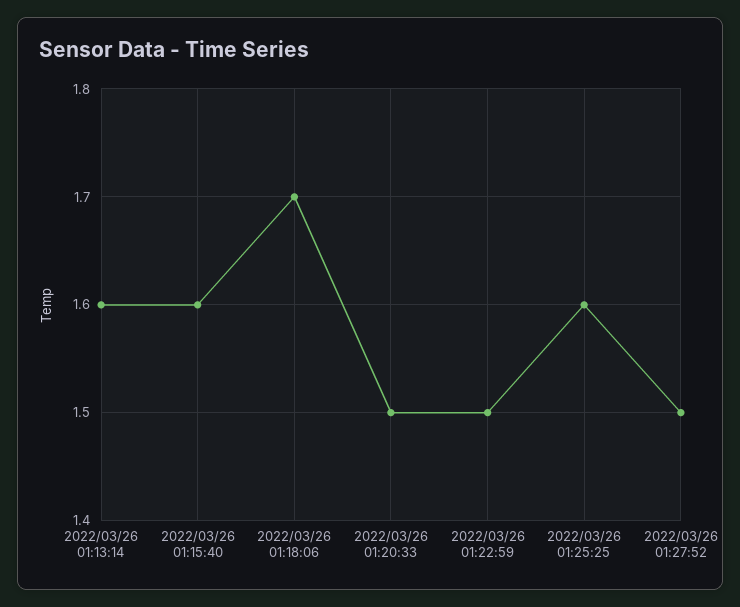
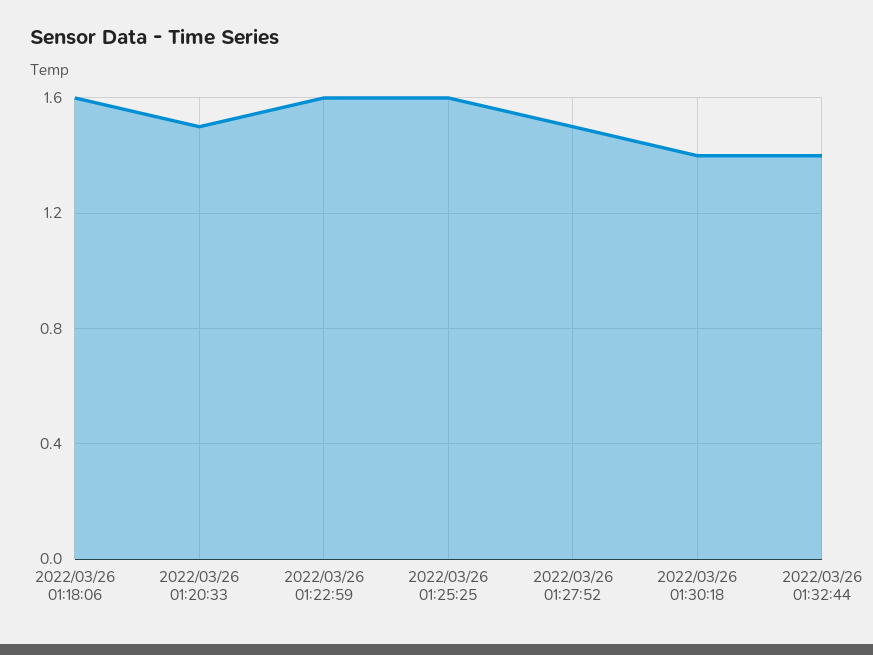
2022/03/26 01:13:14: 1.6 -> none
2022/03/26 01:15:40: 1.6 -> none
2022/03/26 01:18:06: 1.7 -> 1.6
2022/03/26 01:22:59: 1.5 -> 1.6
2022/03/26 01:30:18: none -> 1.4
2022/03/26 01:32:44: none -> 1.4

